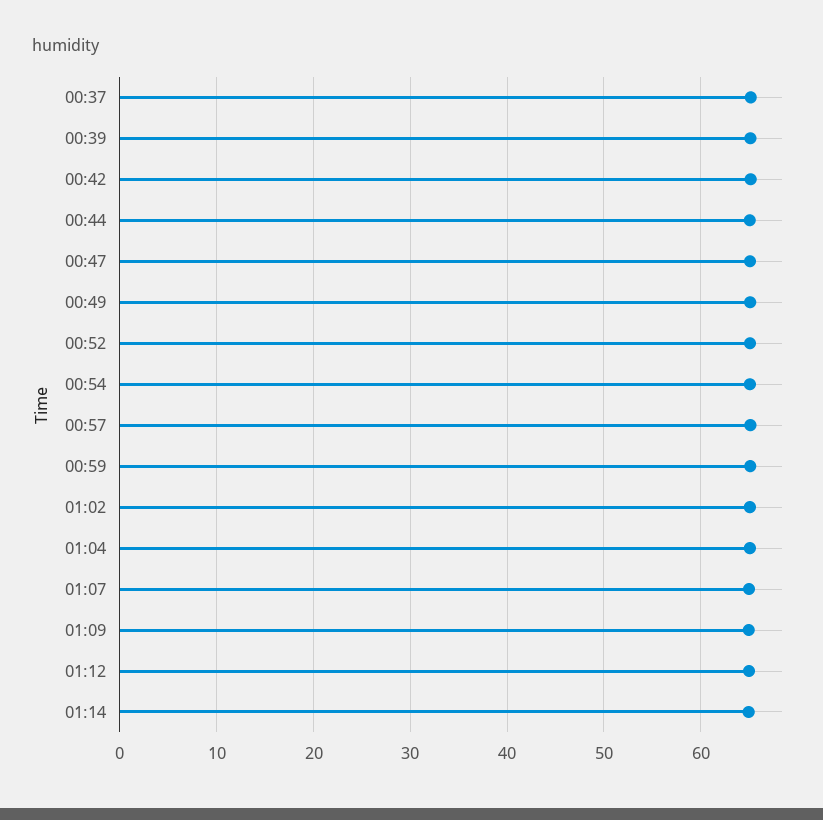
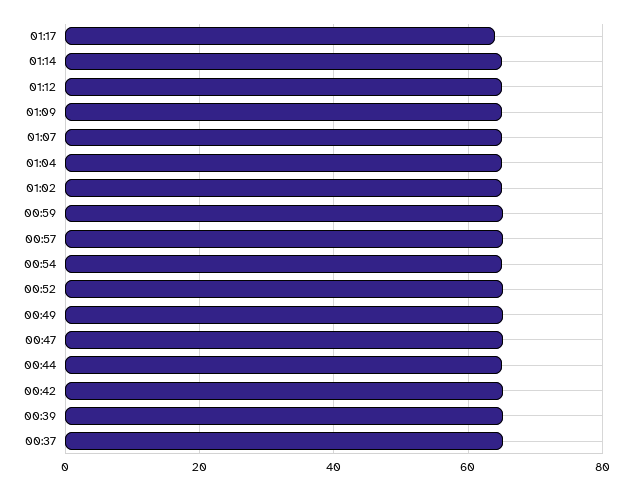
01:17: none -> 64

